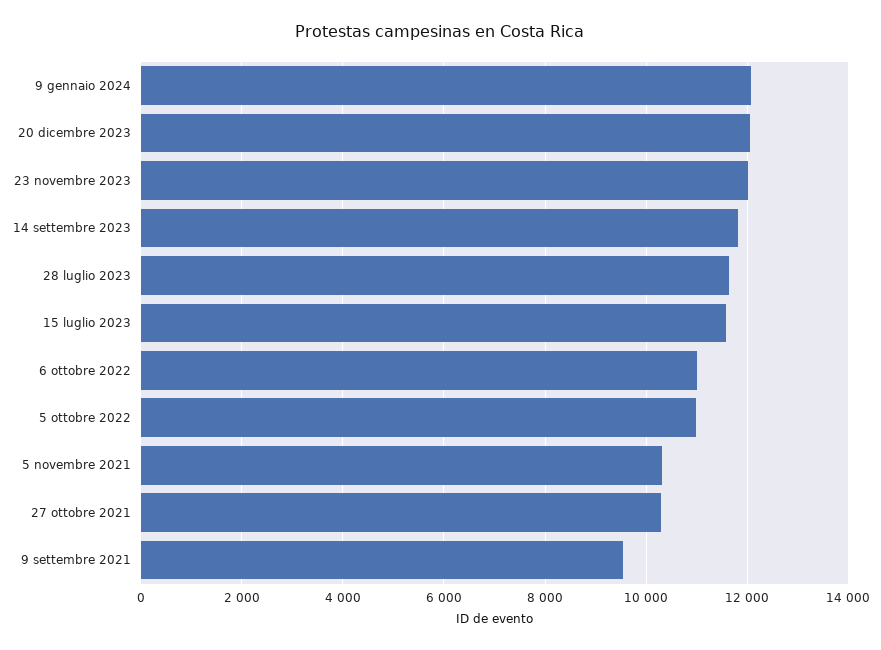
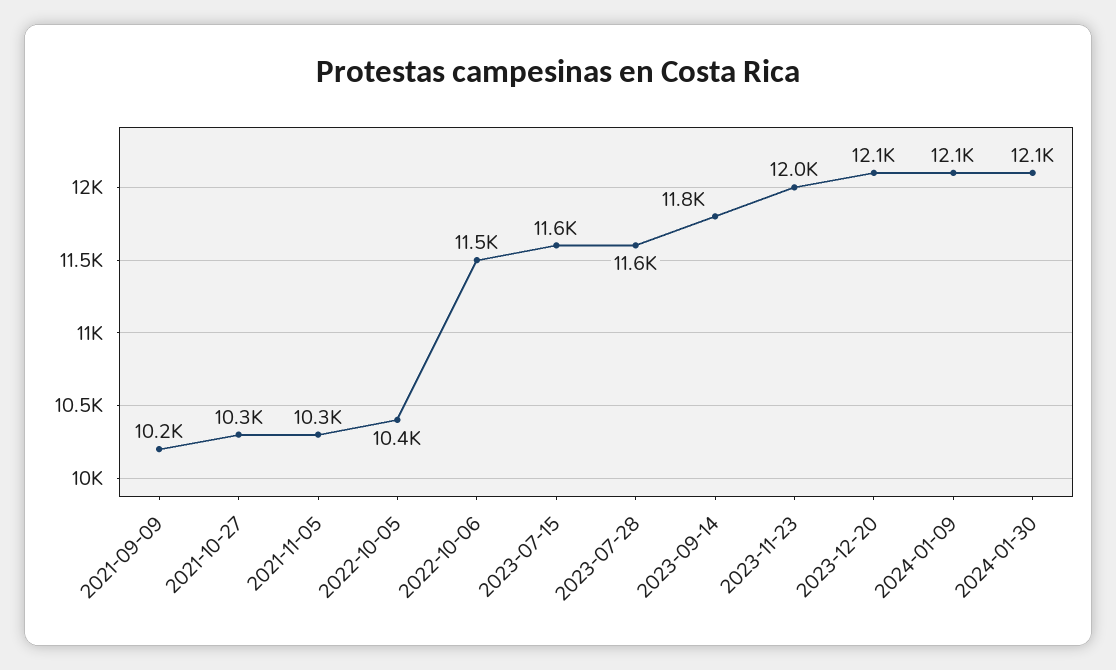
6 ottobre 2022: 11000 -> 11500
5 ottobre 2022: 11000 -> 10400
9 settembre 2021: 9600 -> 10200
2024-01-30: none -> 12100

